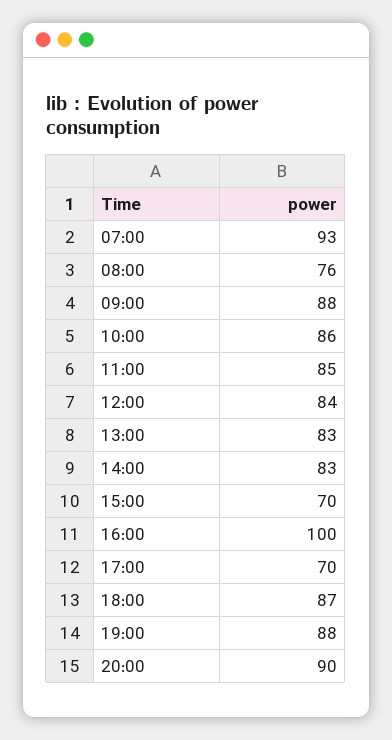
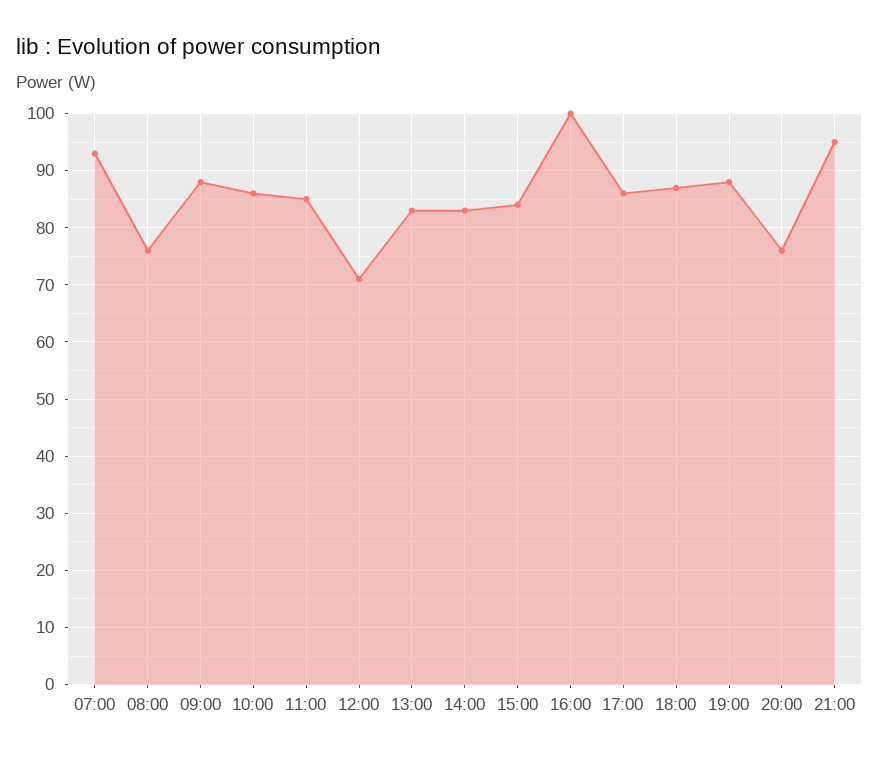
12:00: 84 -> 70
15:00: 70 -> 85
17:00: 70 -> 85
20:00: 90 -> 75
21:00: none -> 95

